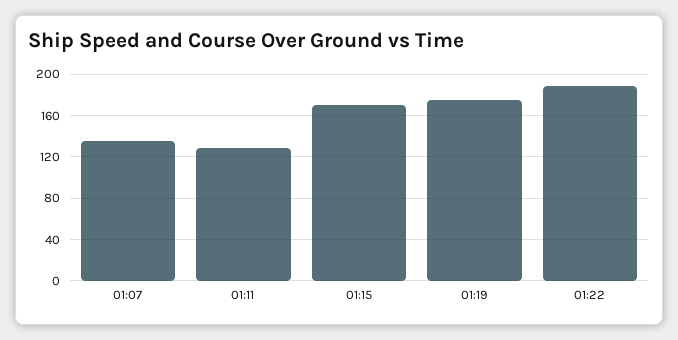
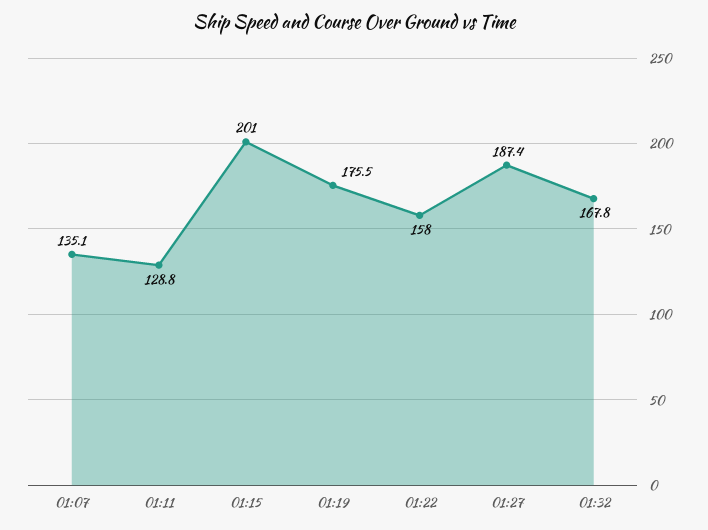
01:15: 170 -> 201
01:22: 190 -> 158
01:27: none -> 187.4
01:32: none -> 167.8

